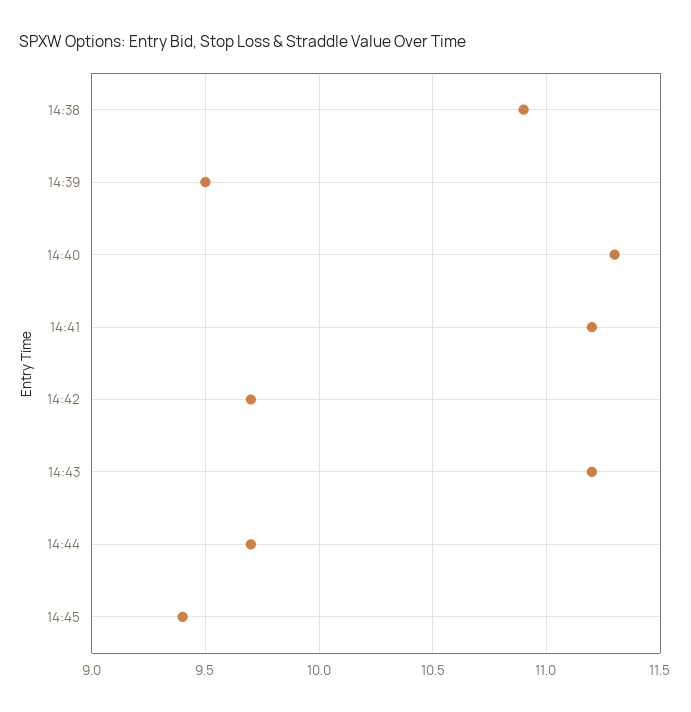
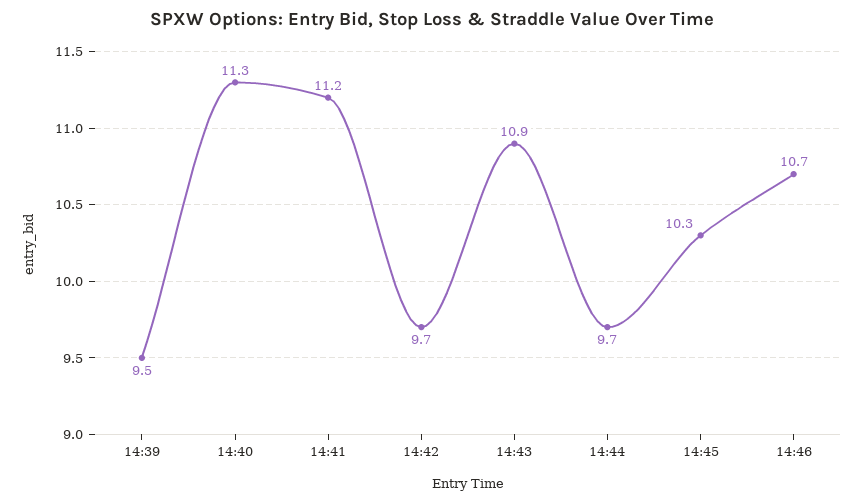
14:38: 10.9 -> none
14:43: 11.2 -> 10.9
14:45: 9.4 -> 10.3
14:46: none -> 10.7

